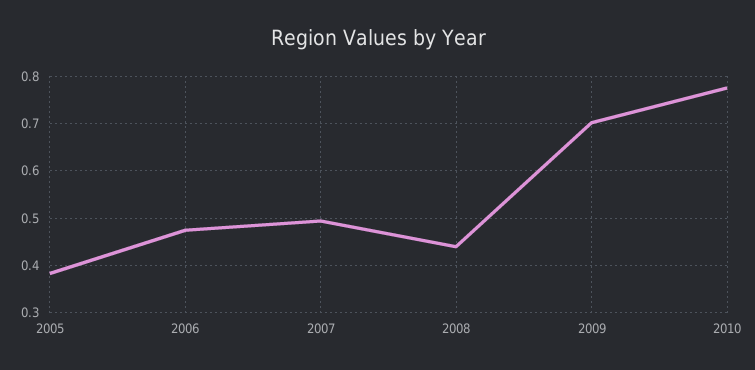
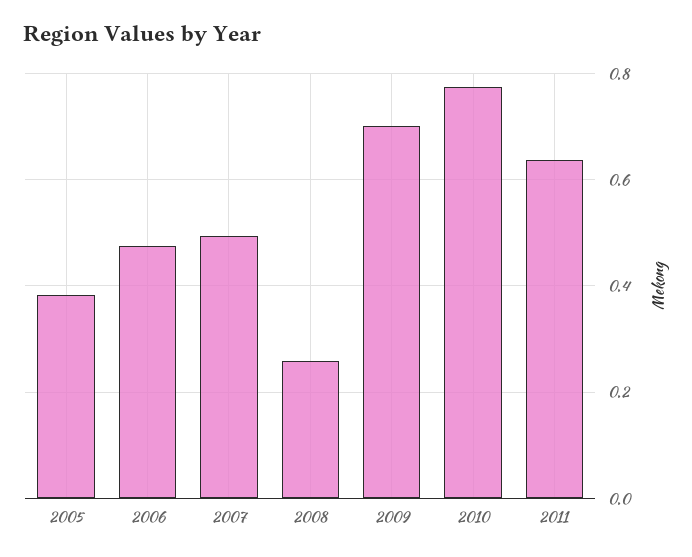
2008: 0.44 -> 0.26
2011: none -> 0.64

